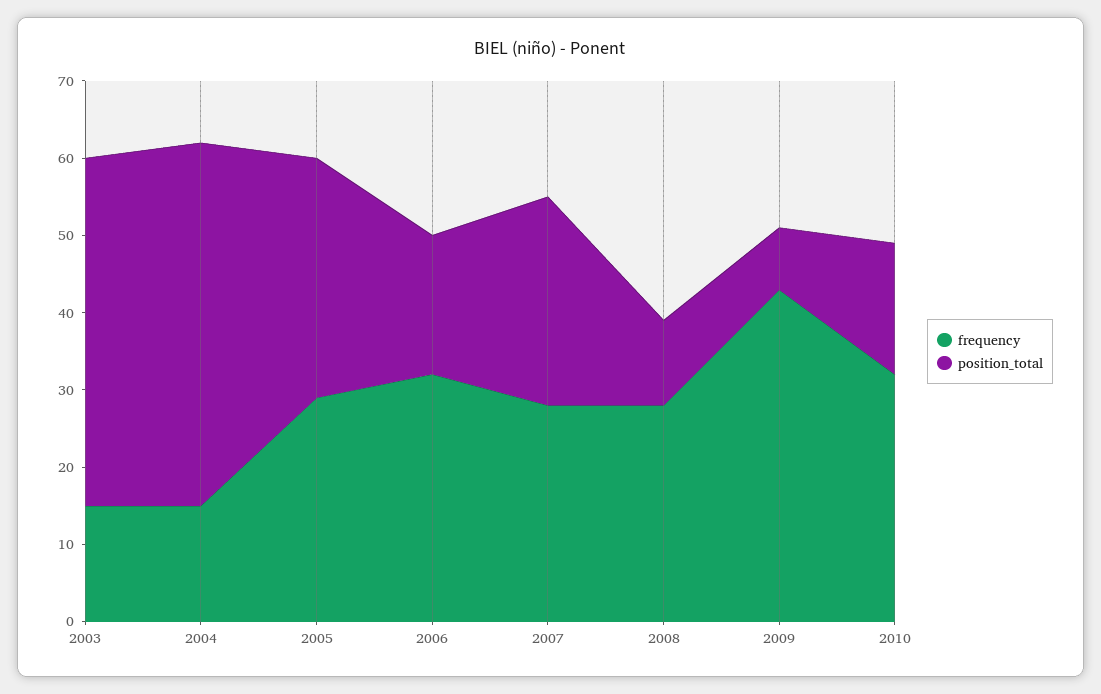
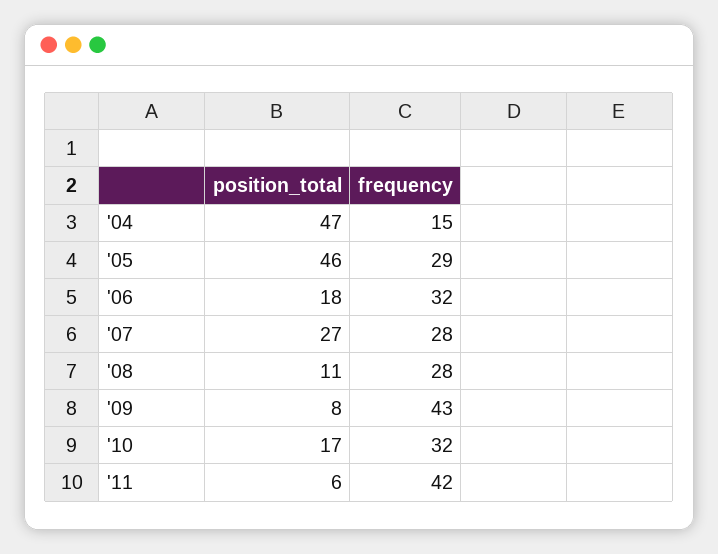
frequency, 2003: 15 -> none
position_total, 2003: 45 -> none
position_total, 2005: 30 -> 46
position_total, '11: none -> 6
frequency, '11: none -> 42

